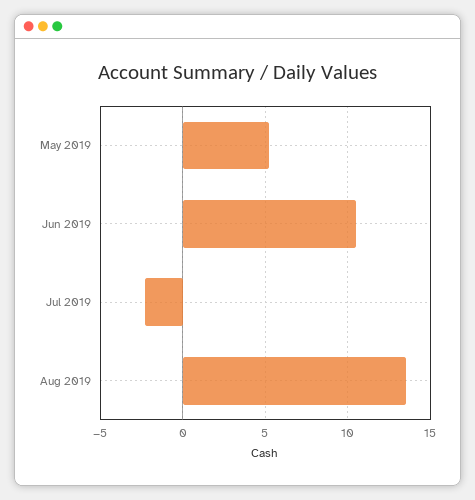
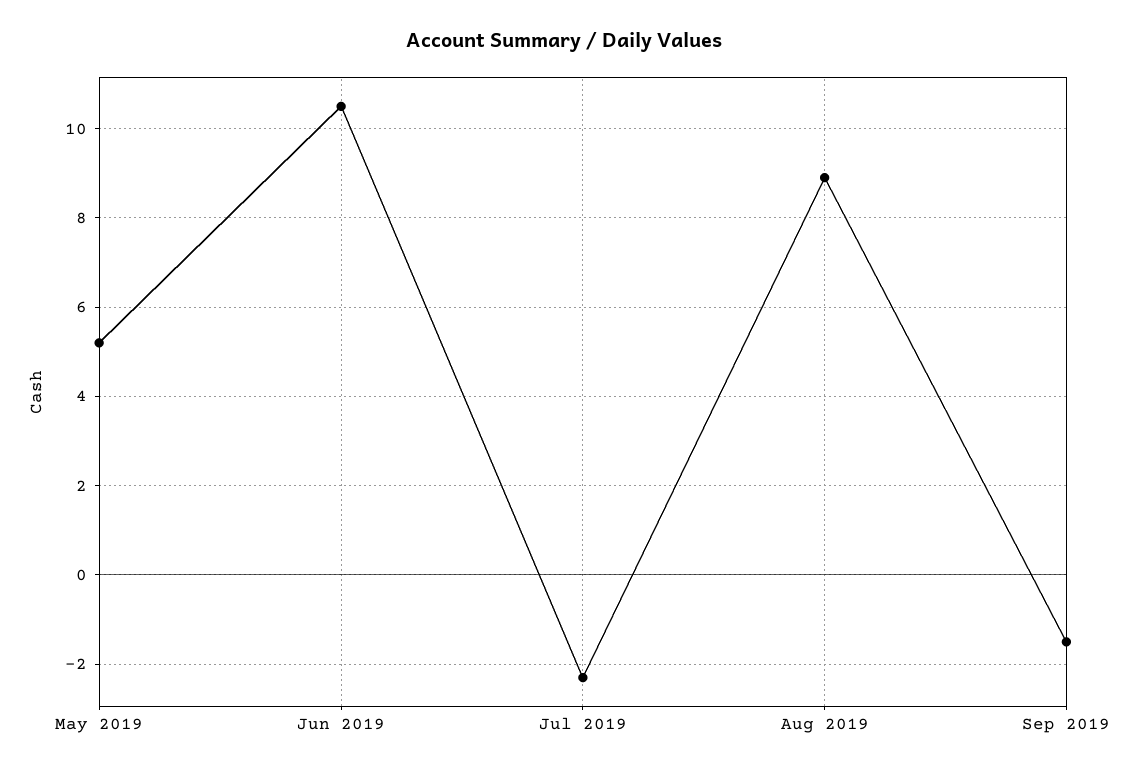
Aug 2019: 13.5 -> 9
Sep 2019: none -> -1.5

